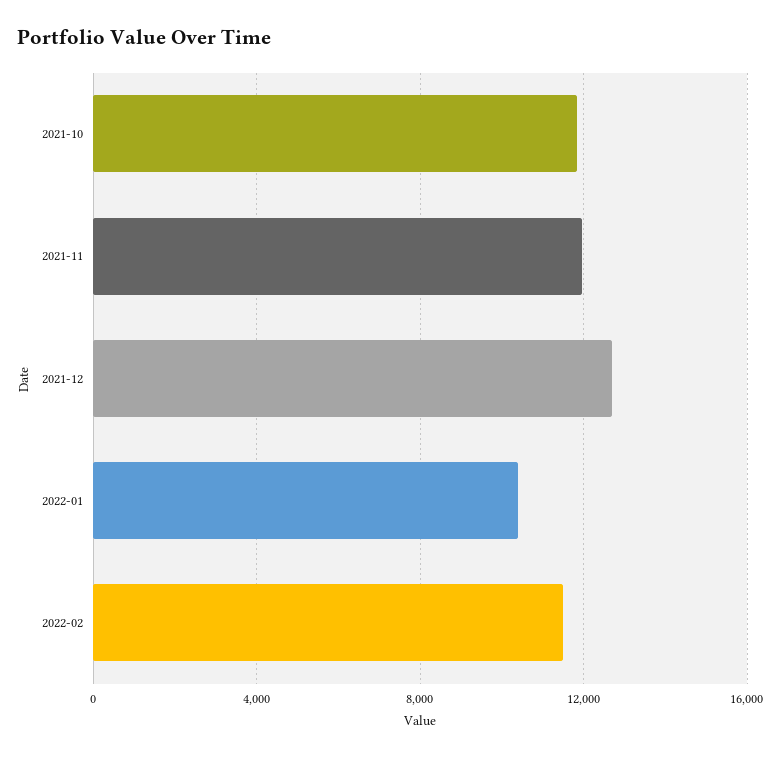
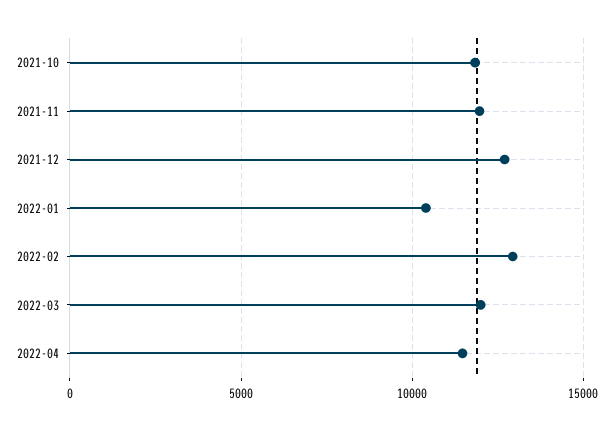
2022-02: 11500 -> 13000
2022-03: none -> 12000
2022-04: none -> 11500

